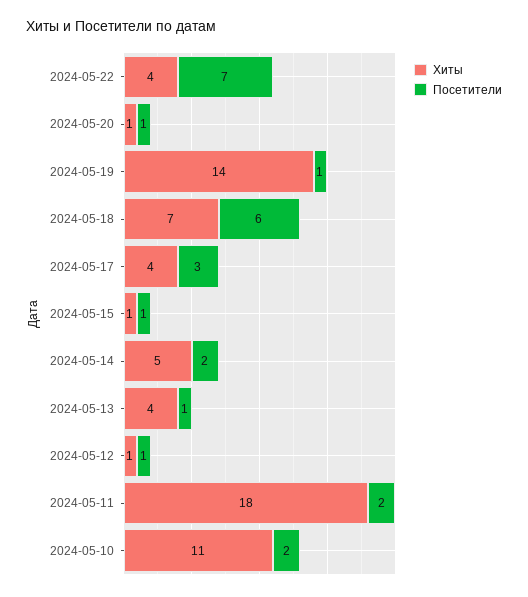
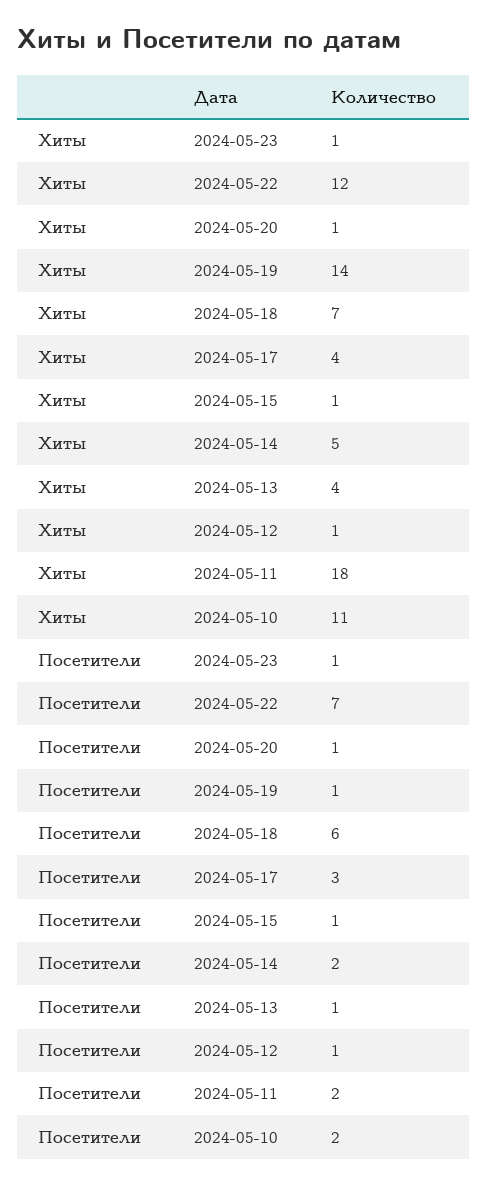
Хиты, 2024-05-22: 4 -> 12
Хиты, 2024-05-23: none -> 1
Посетители, 2024-05-23: none -> 1

